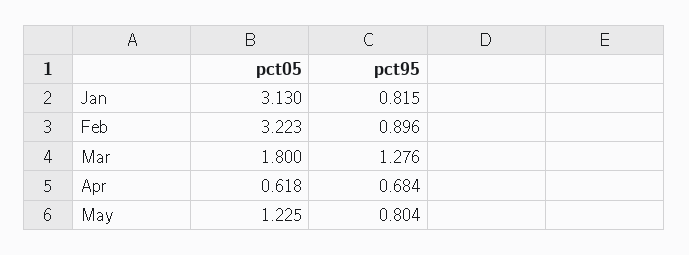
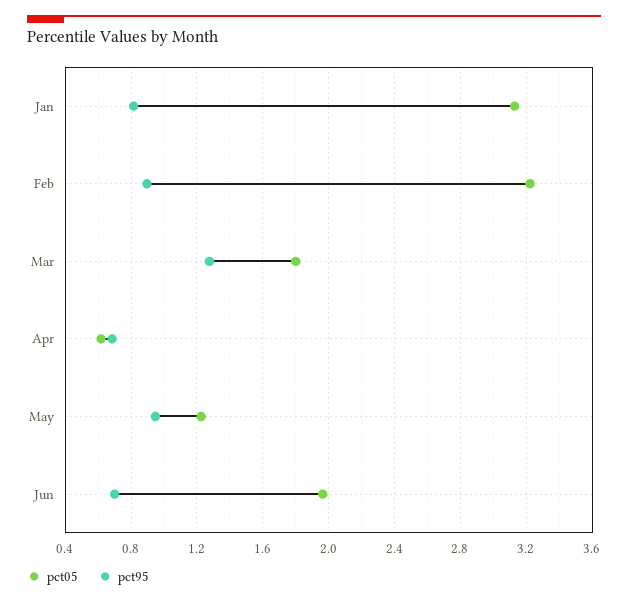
pct95, May: 0.804 -> 0.95
pct05, Jun: none -> 1.95
pct95, Jun: none -> 0.7

